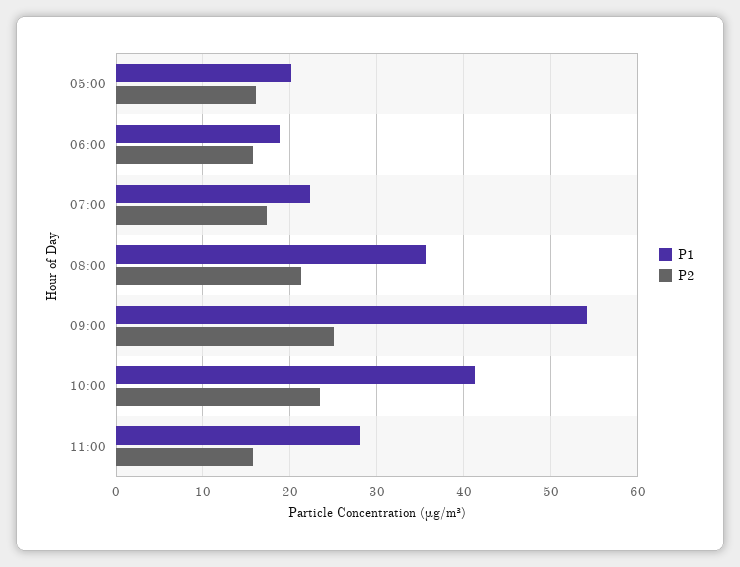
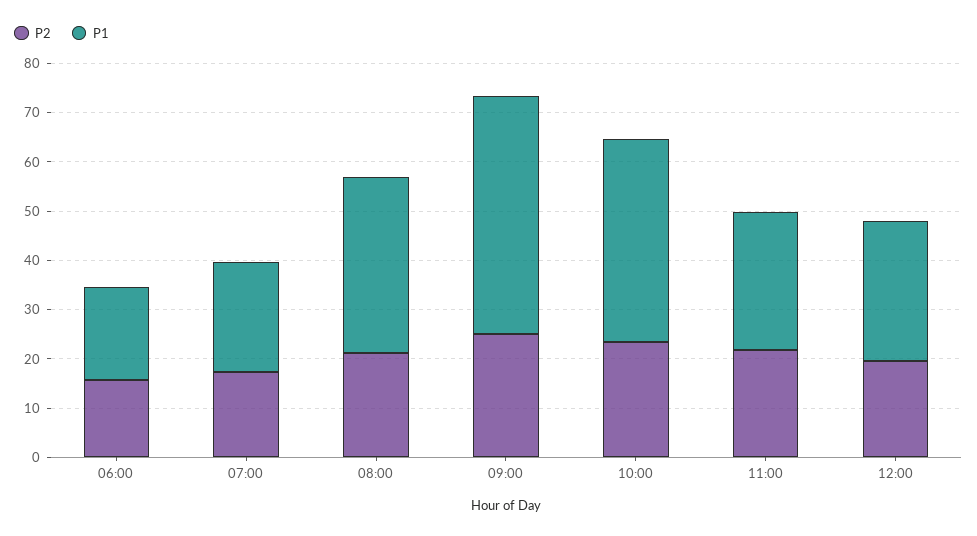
P1, 05:00: 20 -> none
P2, 05:00: 16 -> none
P1, 09:00: 54 -> 48
P2, 11:00: 16 -> 22
P2, 12:00: none -> 20
P1, 12:00: none -> 28

